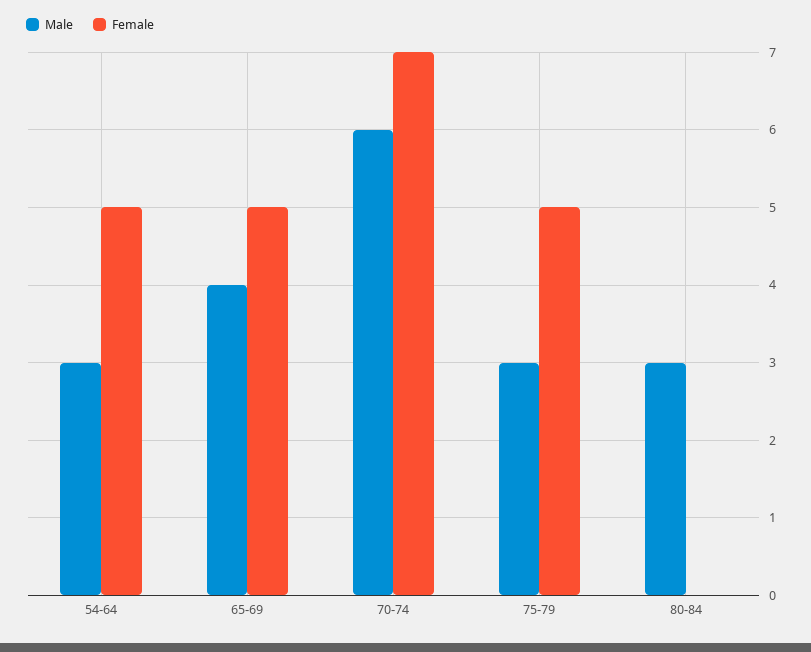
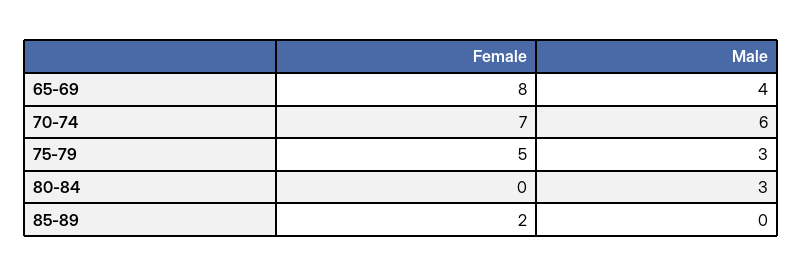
Male, 54-64: 3 -> none
Female, 54-64: 5 -> none
Female, 65-69: 5 -> 8
Female, 85-89: none -> 2
Male, 85-89: none -> 0

